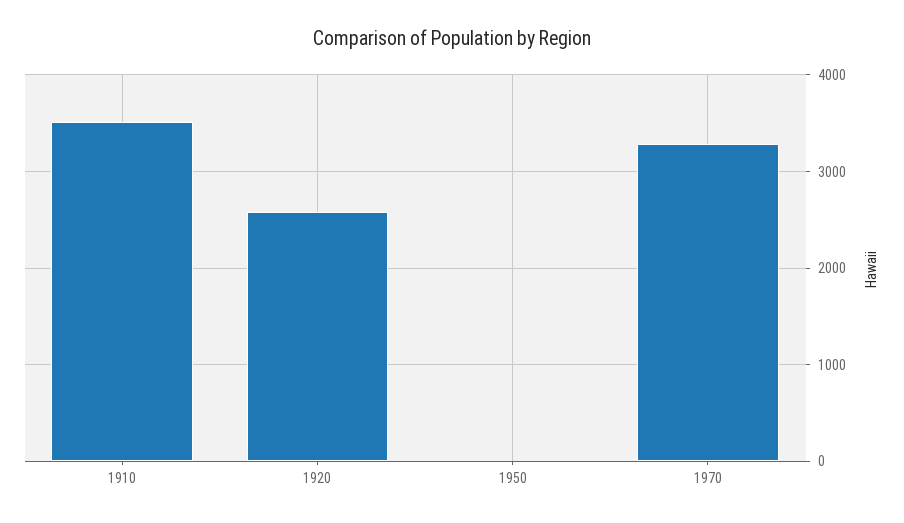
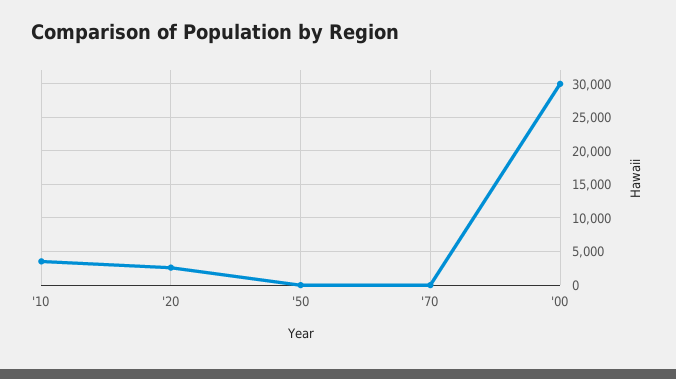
1970: 3300 -> 0
'00: none -> 30000

